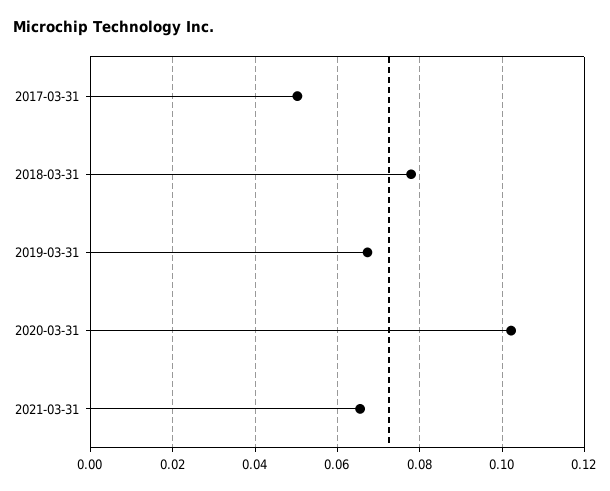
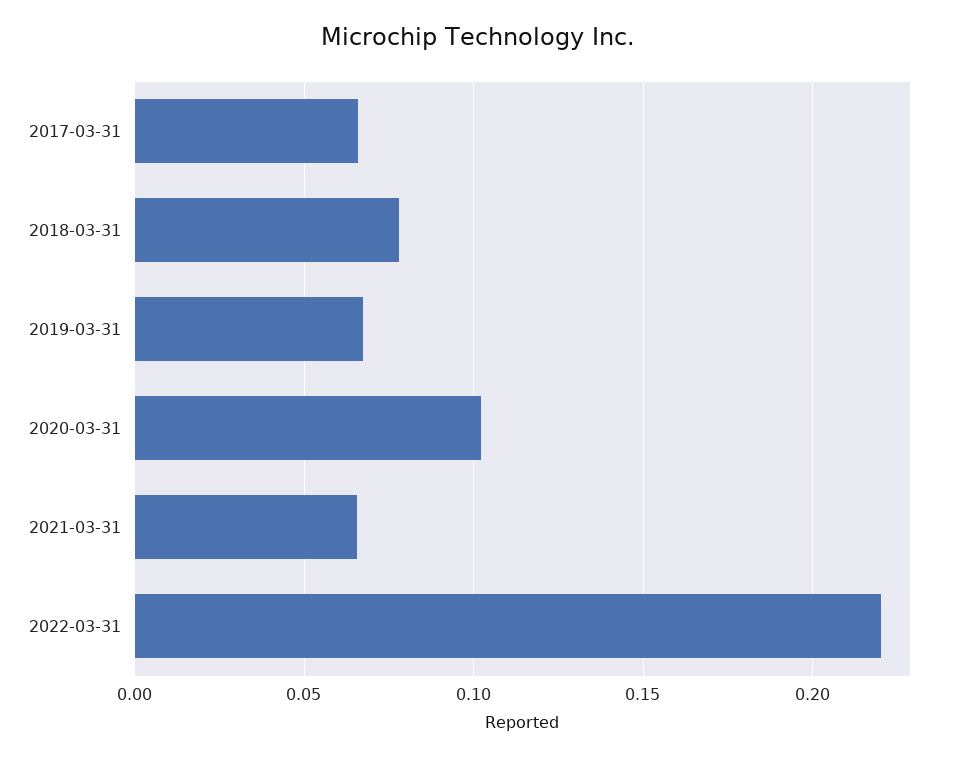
2017-03-31: 0.05 -> 0.065
2022-03-31: none -> 0.22

